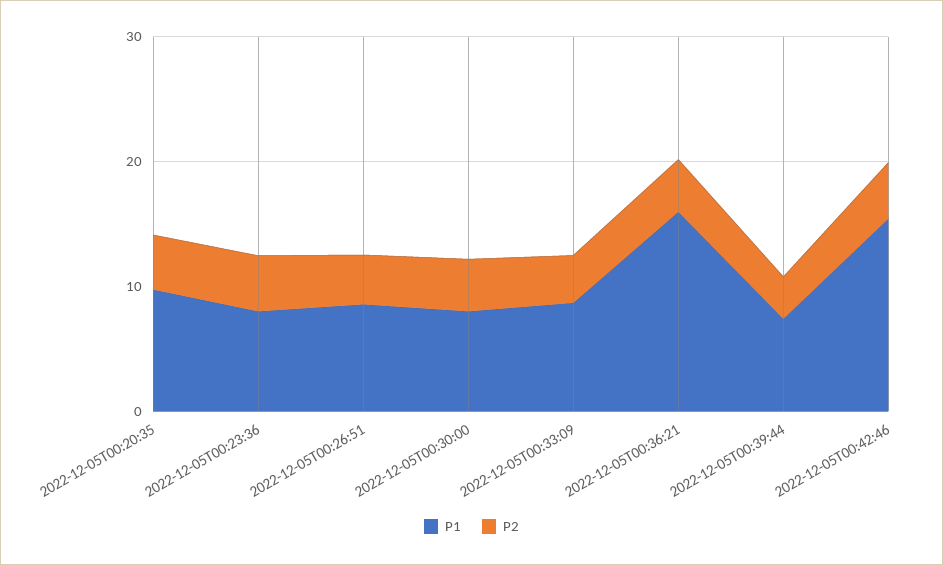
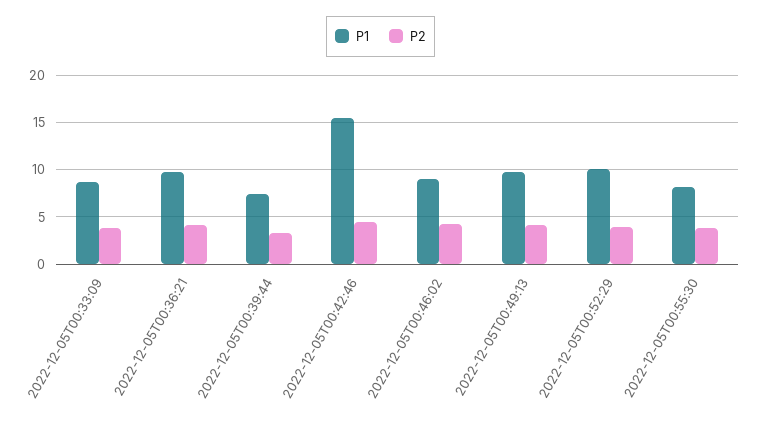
P1, 2022-12-05T00:20:35: 10 -> none
P2, 2022-12-05T00:20:35: 4 -> none
P1, 2022-12-05T00:23:36: 8 -> none
P2, 2022-12-05T00:23:36: 4 -> none
P1, 2022-12-05T00:26:51: 8 -> none
P2, 2022-12-05T00:26:51: 4 -> none
P1, 2022-12-05T00:30:00: 8 -> none
P2, 2022-12-05T00:30:00: 4 -> none
P1, 2022-12-05T00:36:21: 16 -> 10
P1, 2022-12-05T00:46:02: none -> 9
P2, 2022-12-05T00:46:02: none -> 4
P1, 2022-12-05T00:49:13: none -> 10
P2, 2022-12-05T00:49:13: none -> 4
P1, 2022-12-05T00:52:29: none -> 10
P2, 2022-12-05T00:52:29: none -> 4
P1, 2022-12-05T00:55:30: none -> 8
P2, 2022-12-05T00:55:30: none -> 4

